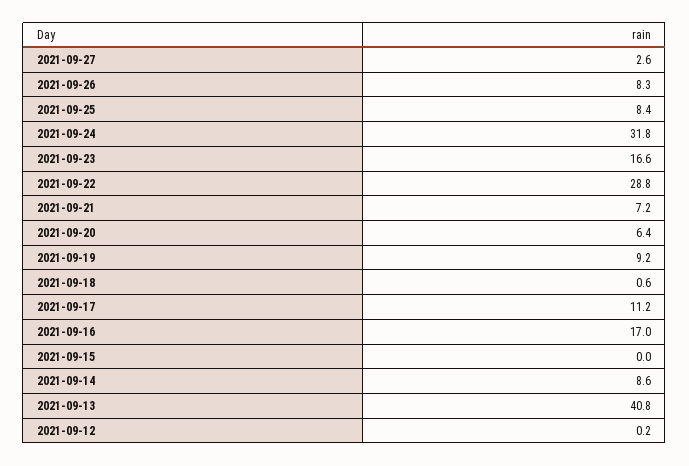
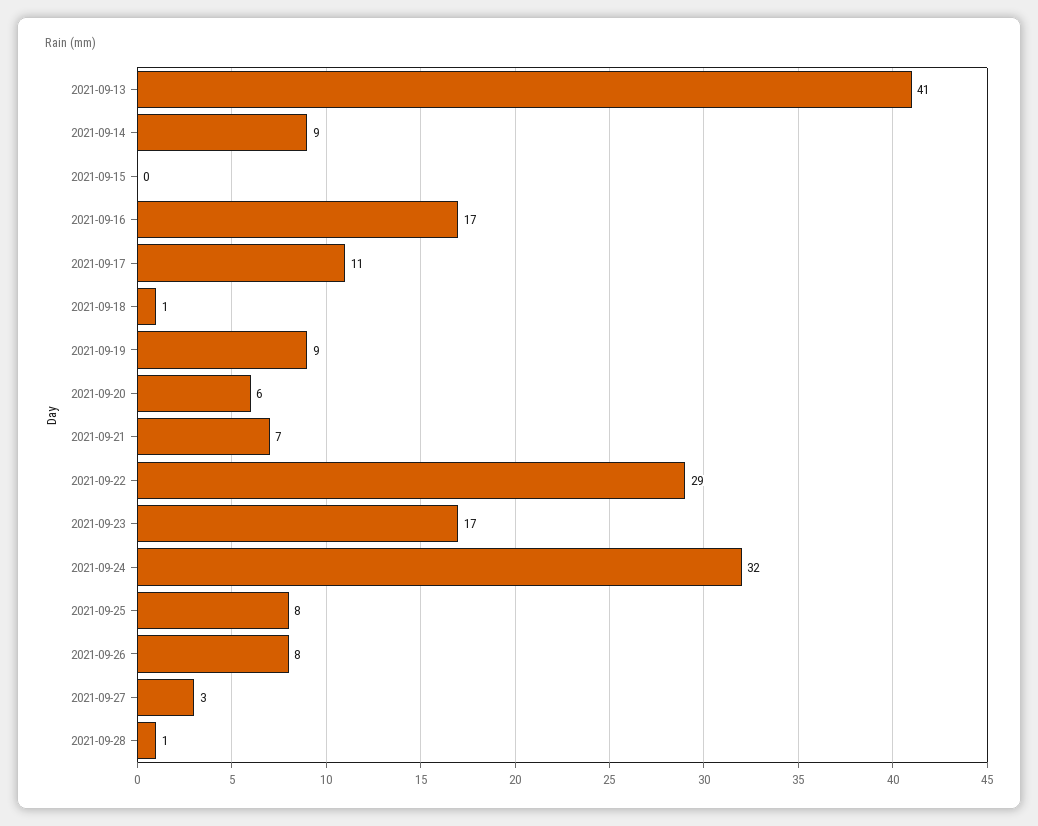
2021-09-12: 0.2 -> none
2021-09-28: none -> 1

